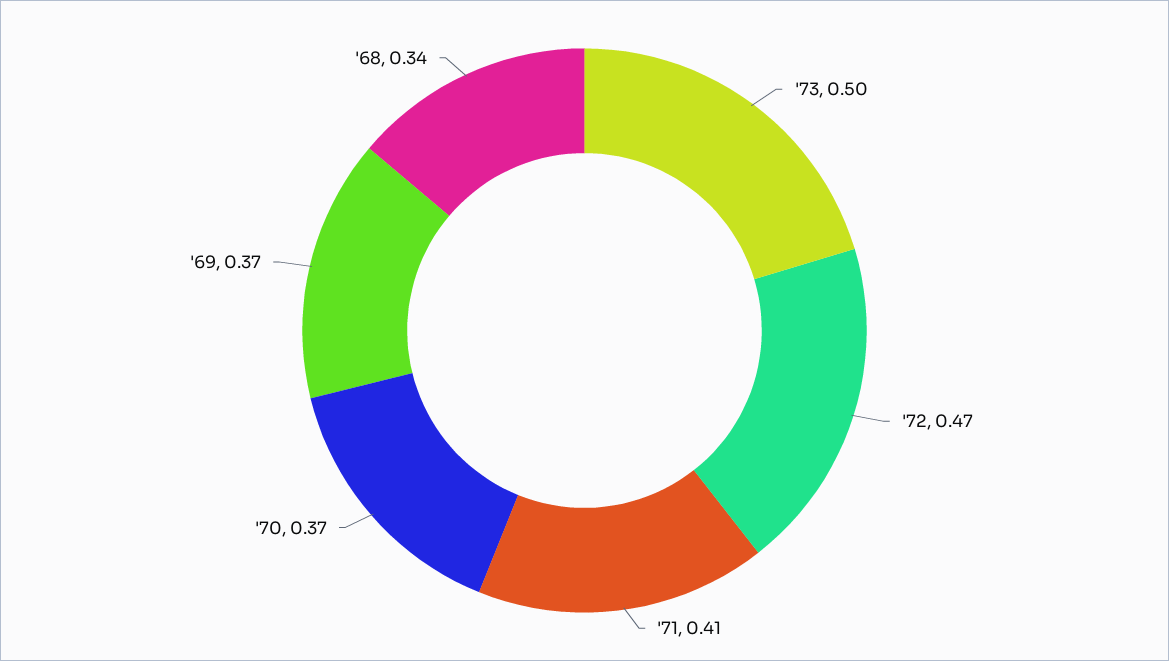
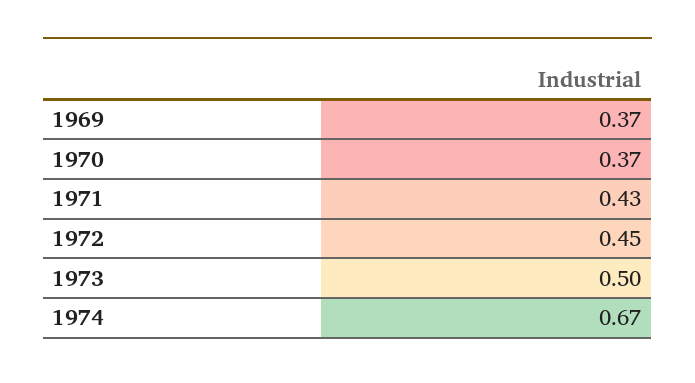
'72: 0.47 -> 0.45
'71: 0.41 -> 0.43
'68: 0.34 -> none
1974: none -> 0.67

